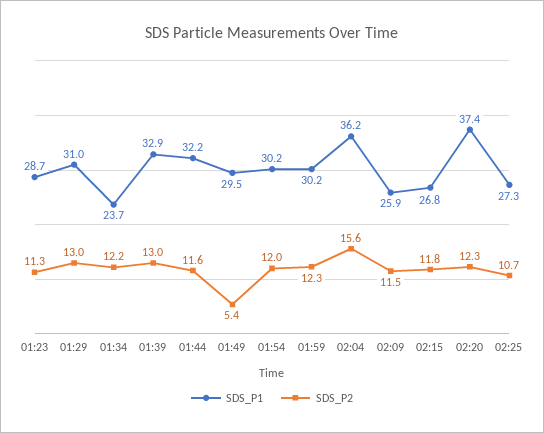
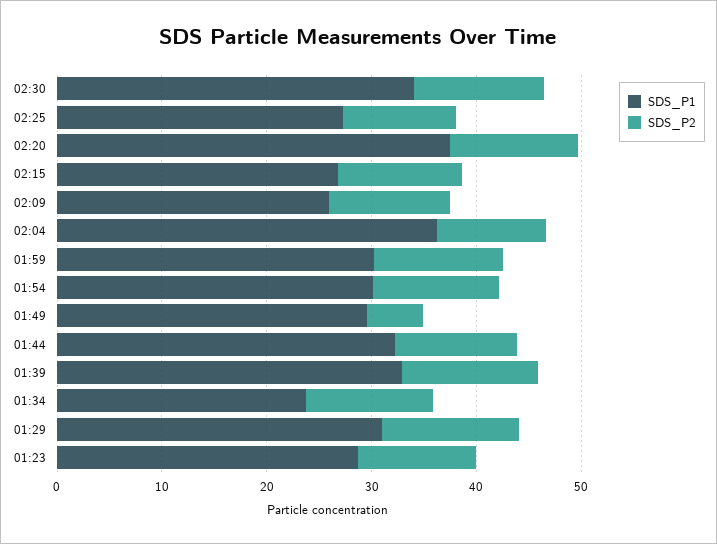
SDS_P2, 02:04: 15.6 -> 10
SDS_P1, 02:30: none -> 34
SDS_P2, 02:30: none -> 12

